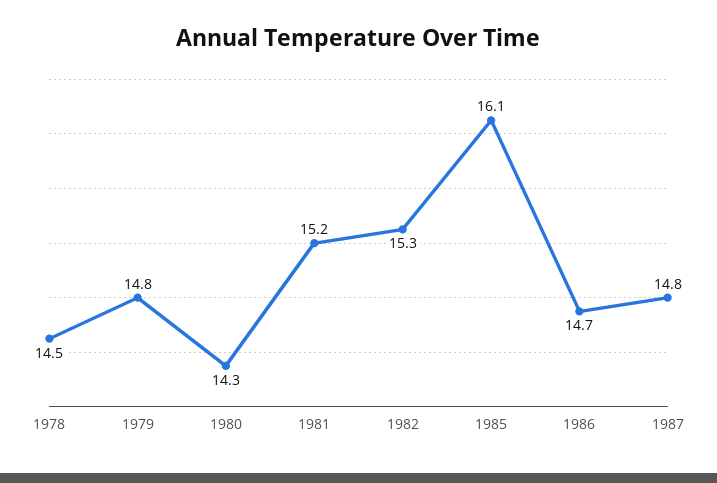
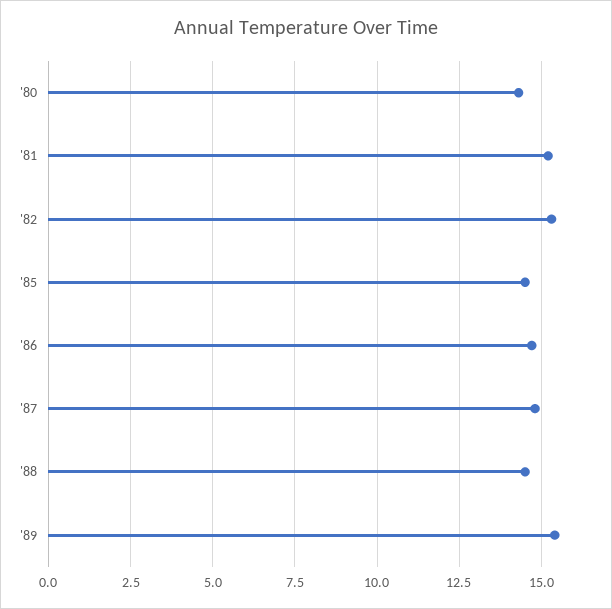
1978: 14.5 -> none
1979: 14.8 -> none
1985: 16.1 -> 14.5
'88: none -> 14.5
'89: none -> 15.5

